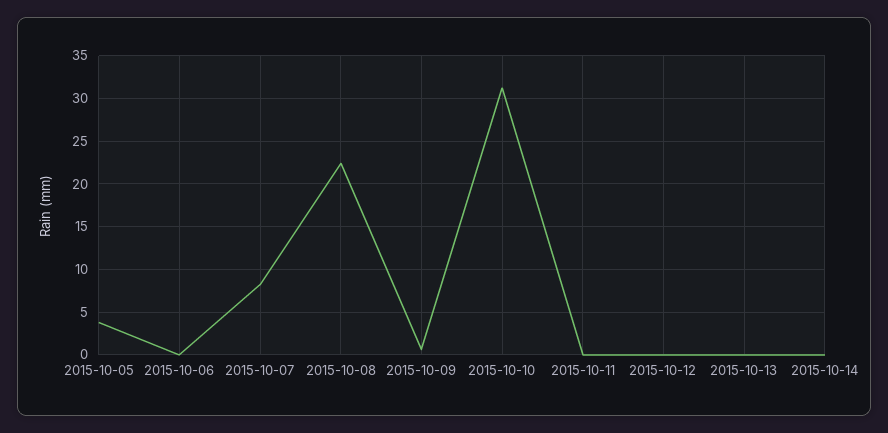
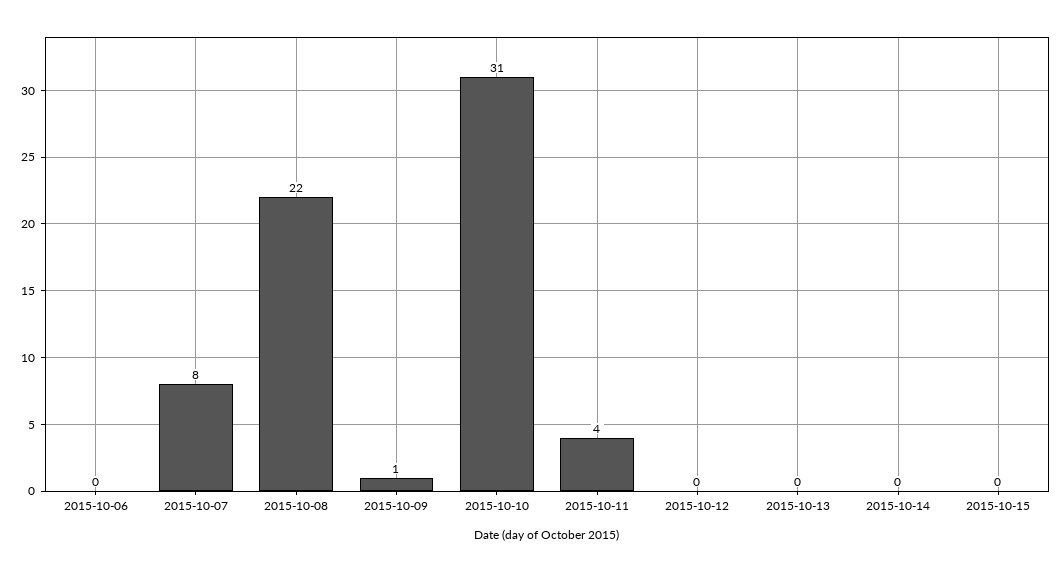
2015-10-05: 4 -> none
2015-10-11: 0 -> 4
2015-10-15: none -> 0

